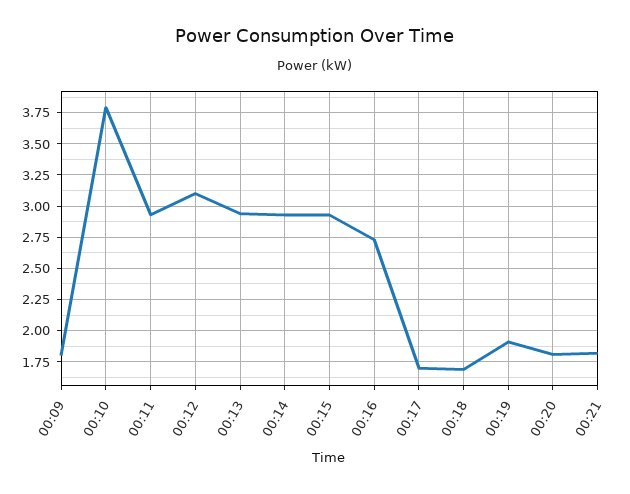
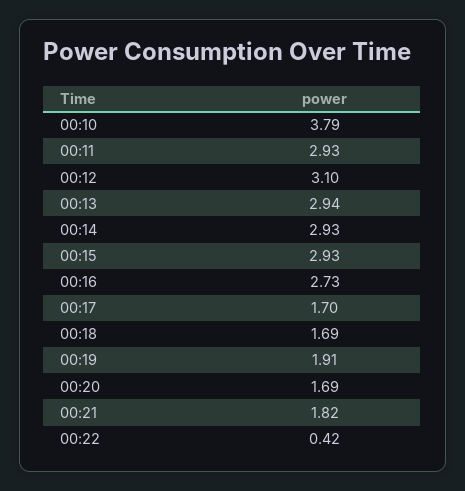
00:09: 1.8 -> none
00:20: 1.8 -> 1.69
00:22: none -> 0.42

